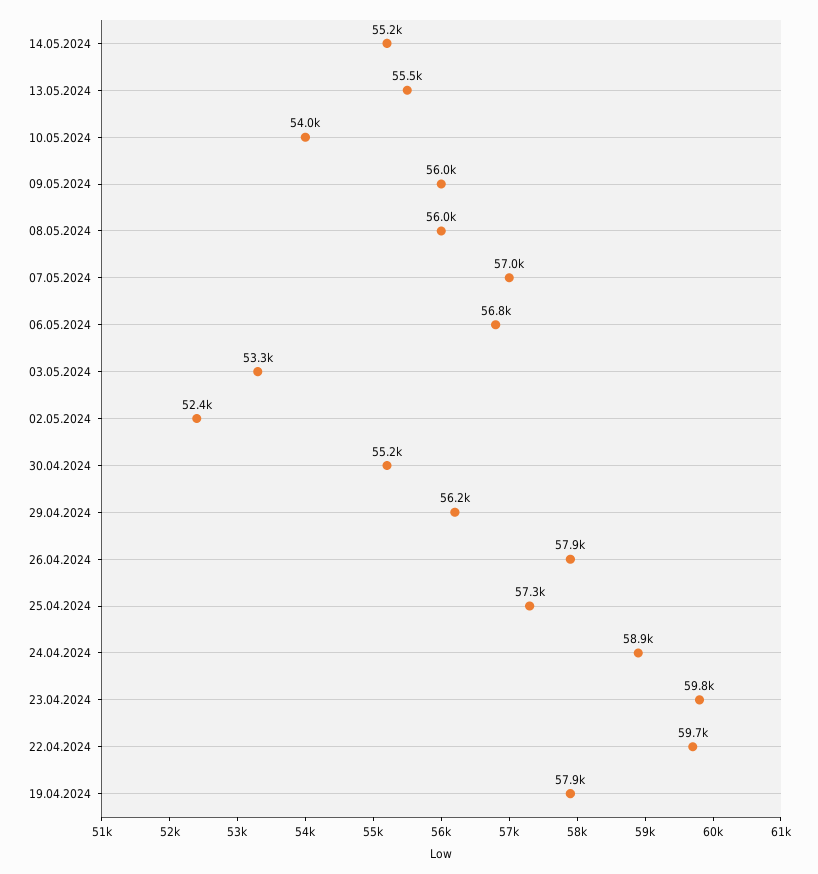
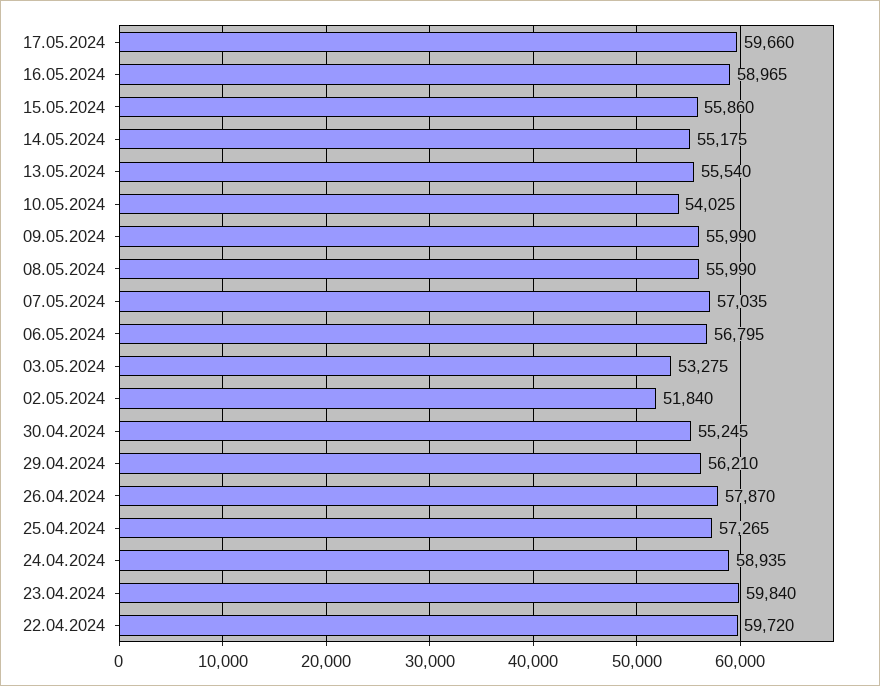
02.05.2024: 52400 -> 51840
19.04.2024: 57900 -> none
17.05.2024: none -> 59660
16.05.2024: none -> 58965
15.05.2024: none -> 55860

